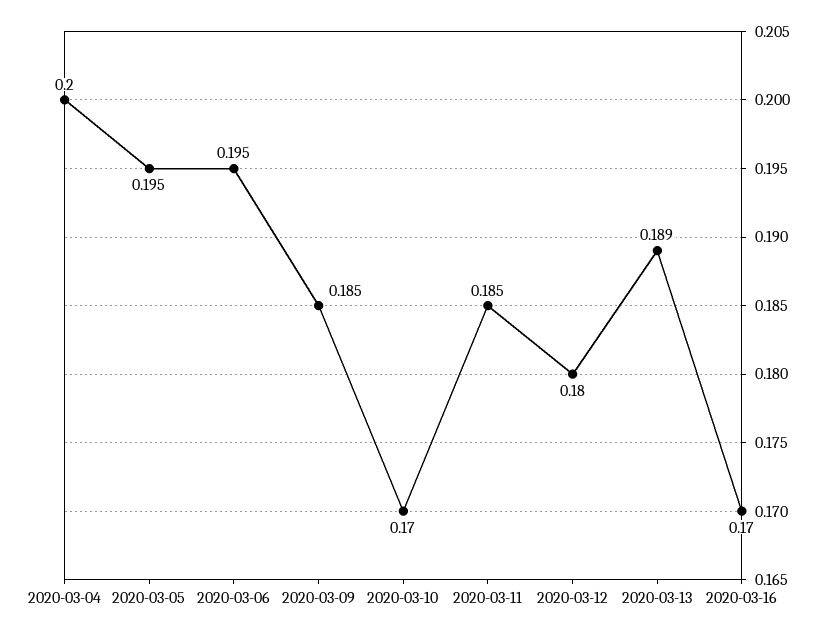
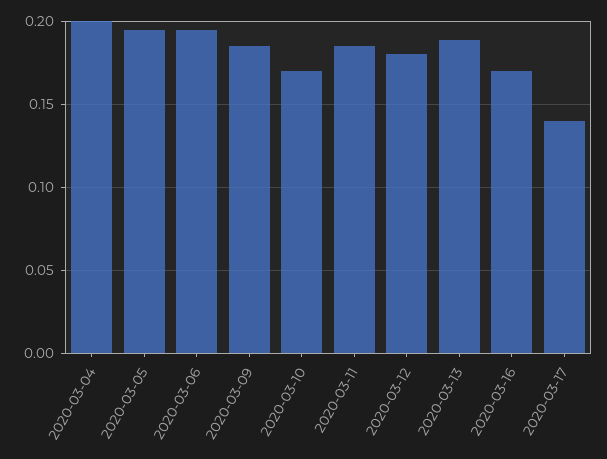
2020-03-17: none -> 0.14

